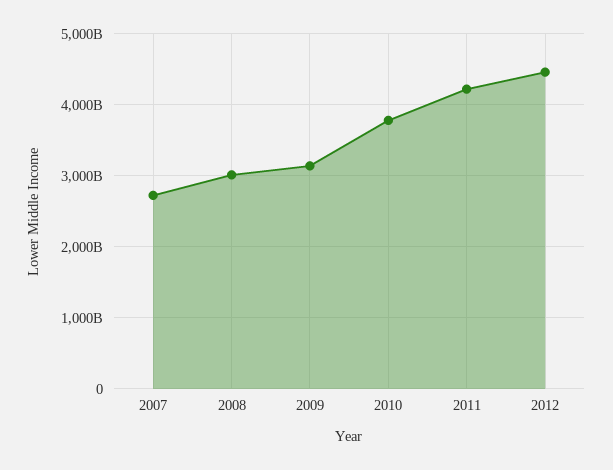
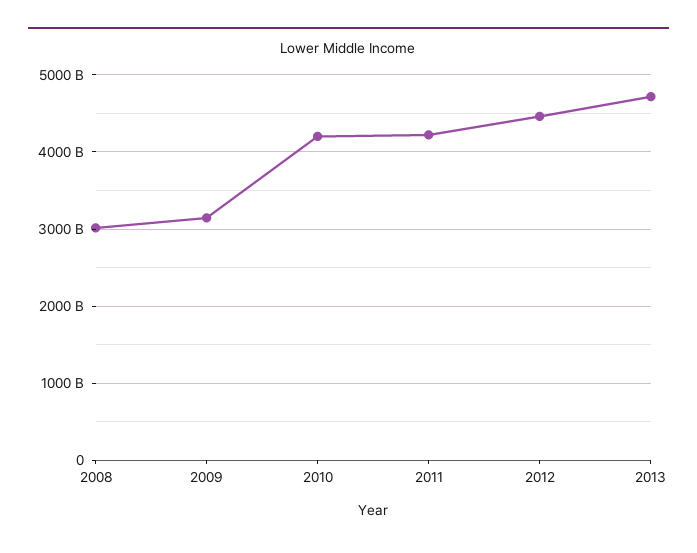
2007: 2700000000000 -> none
2010: 3800000000000 -> 4200000000000
2013: none -> 4700000000000

